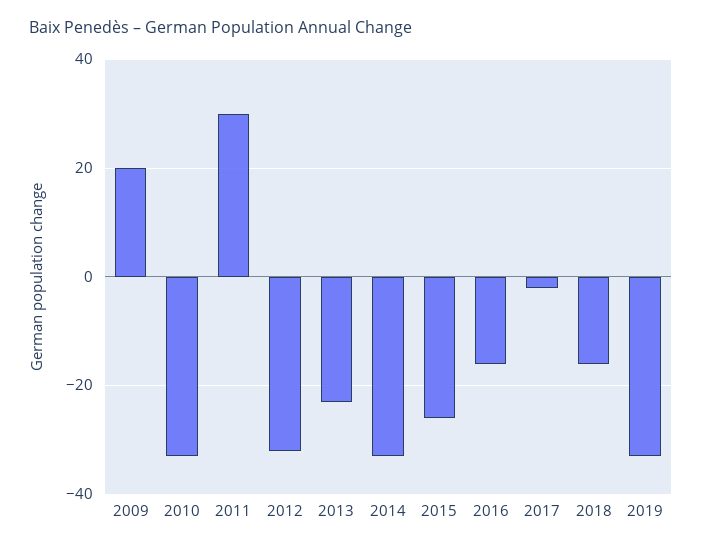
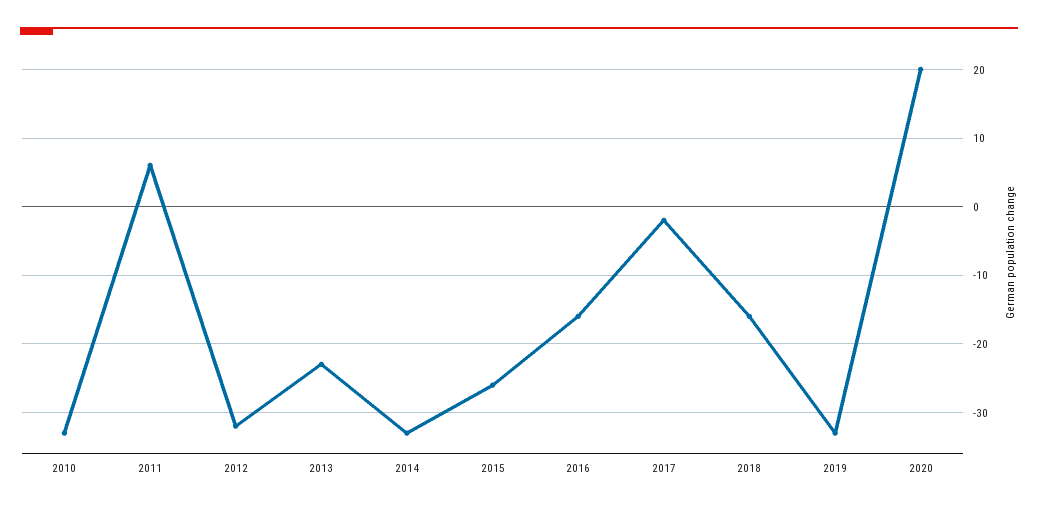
2009: 20 -> none
2011: 30 -> 6
2020: none -> 20

